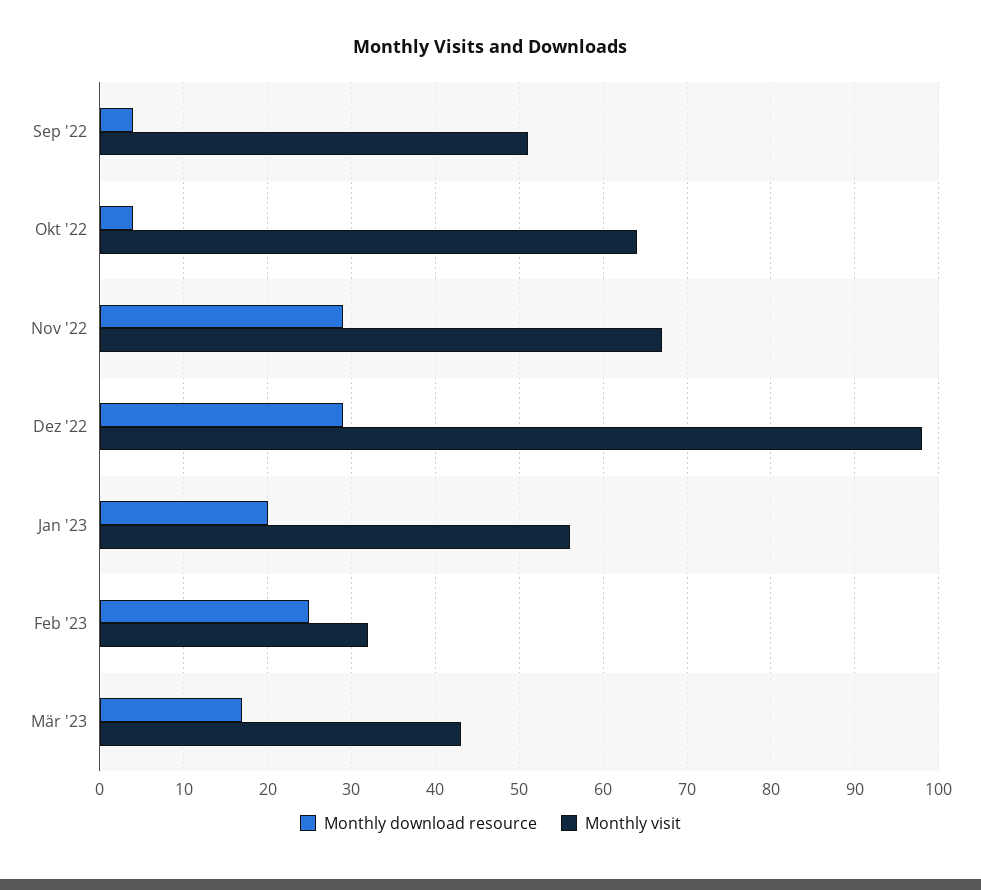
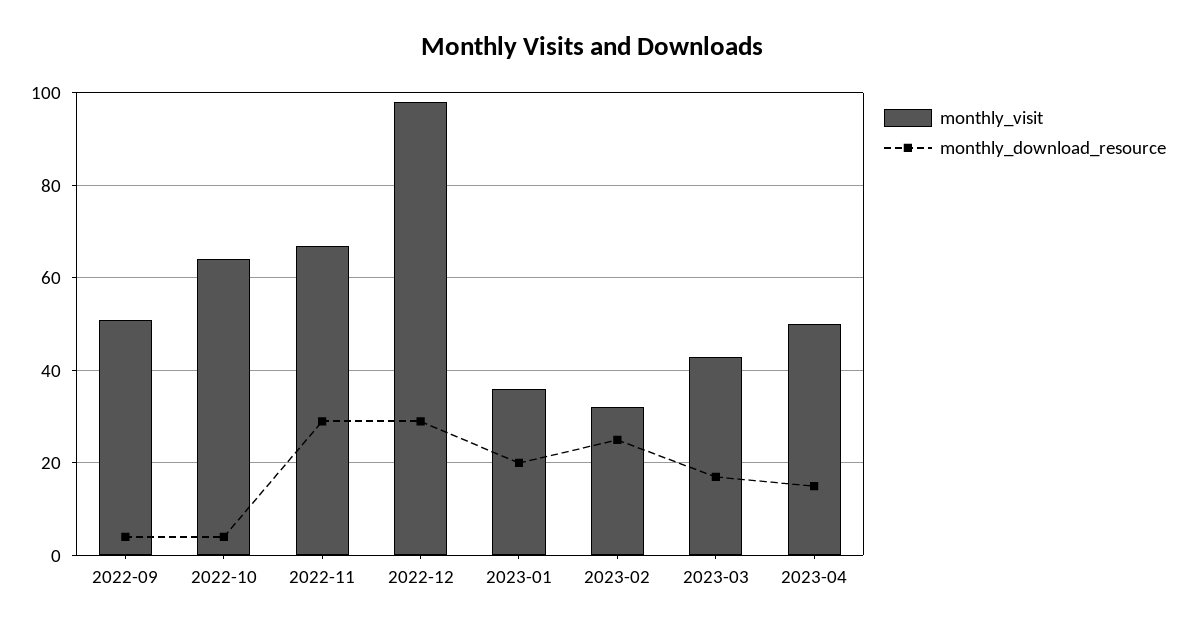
Monthly visit, Jan '23: 56 -> 35
Monthly visit, 2023-04: none -> 50
Monthly download resource, 2023-04: none -> 15

